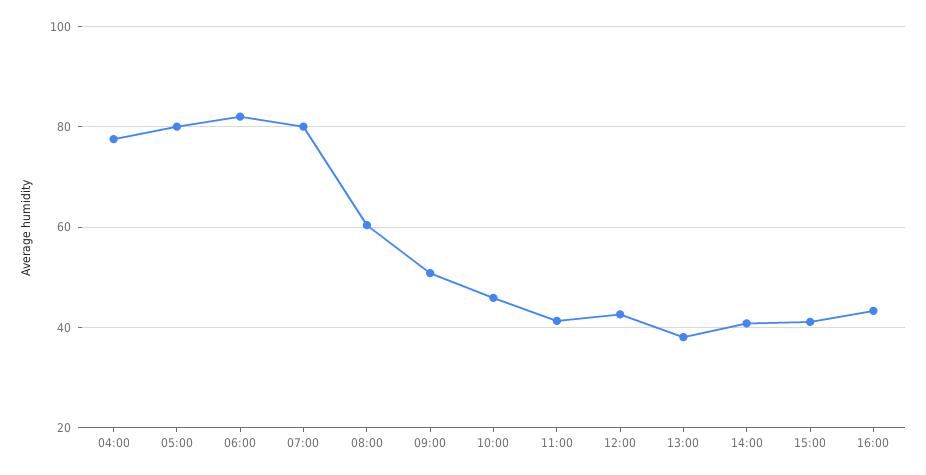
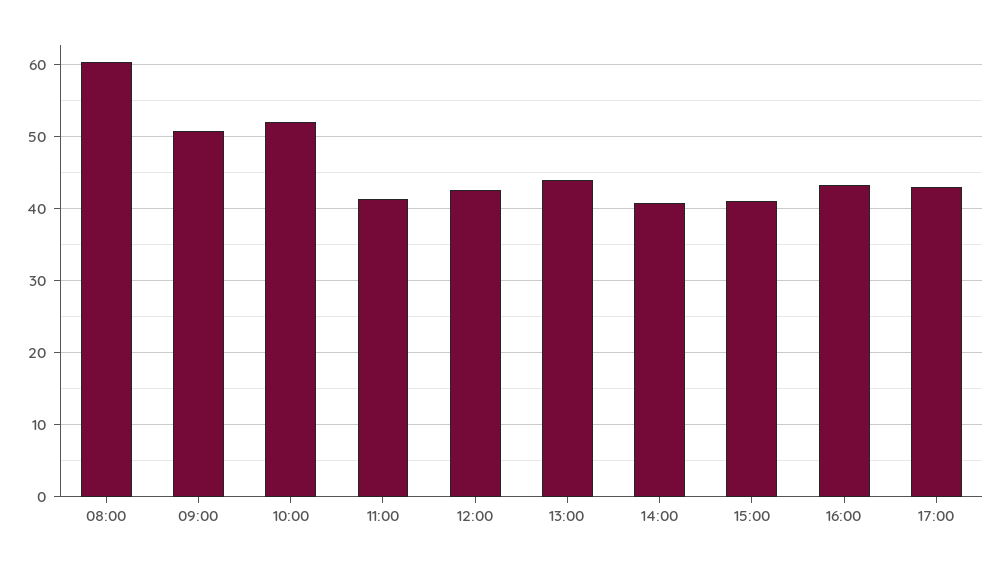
04:00: 78 -> none
05:00: 80 -> none
06:00: 82 -> none
07:00: 80 -> none
10:00: 46 -> 52
13:00: 38 -> 44
17:00: none -> 43

